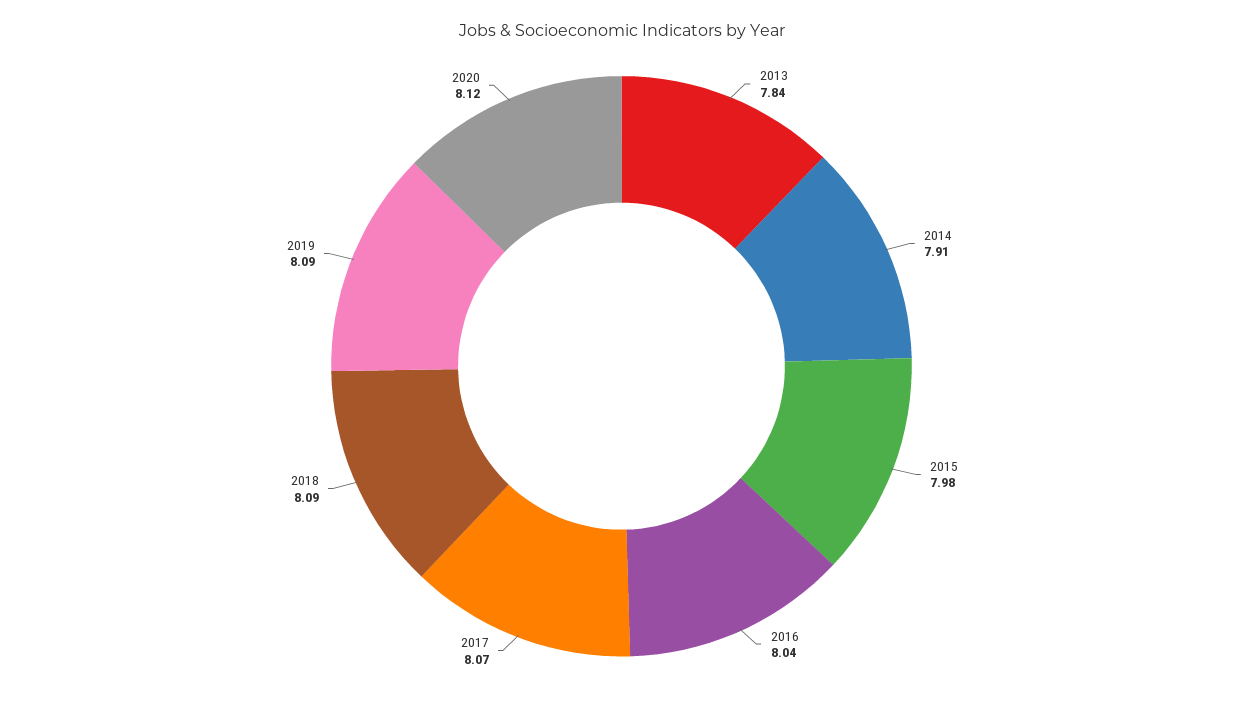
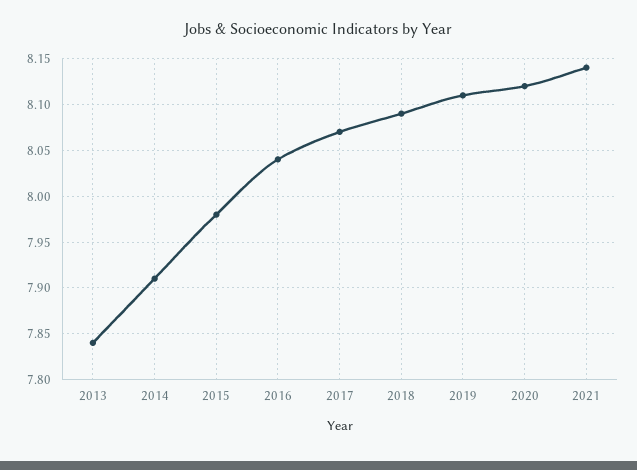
2019: 8.09 -> 8.11
2021: none -> 8.14

